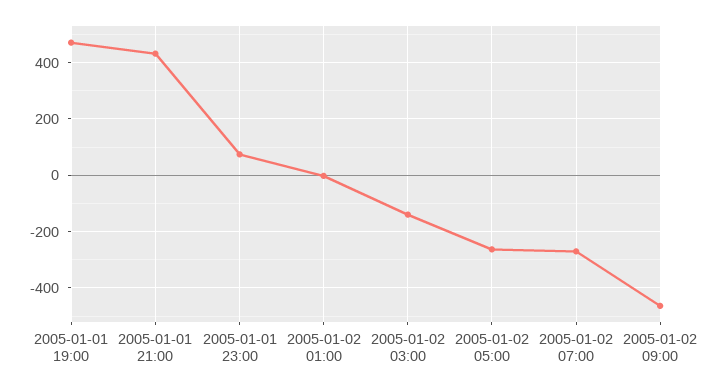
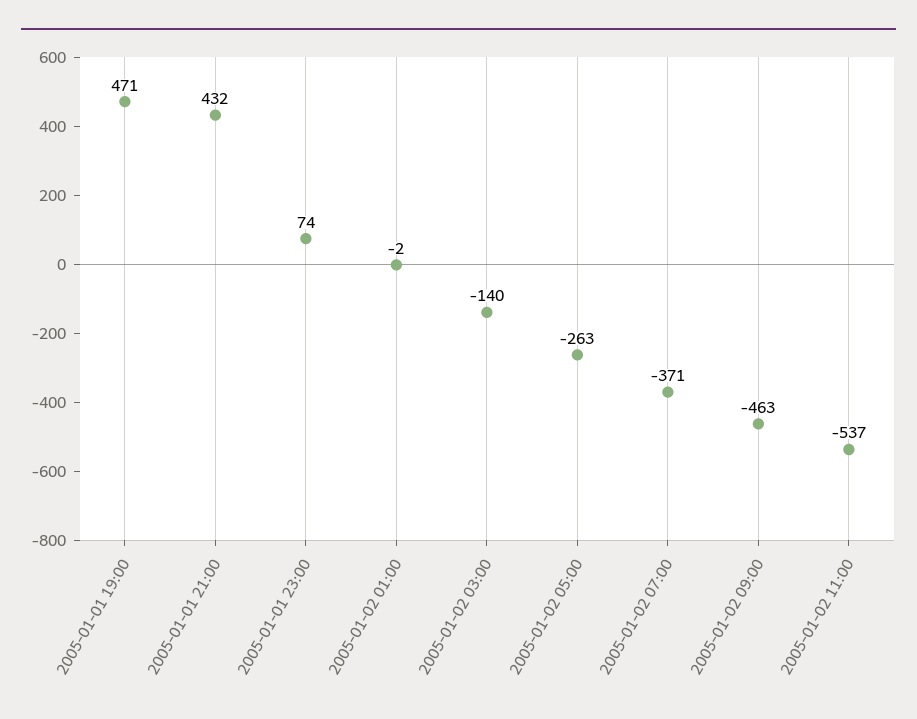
2005-01-02 07:00: -275 -> -371
2005-01-02 11:00: none -> -537

